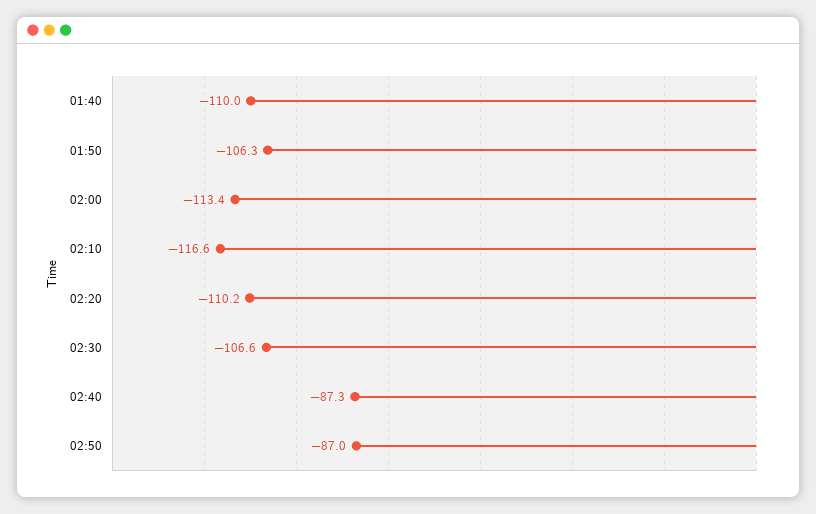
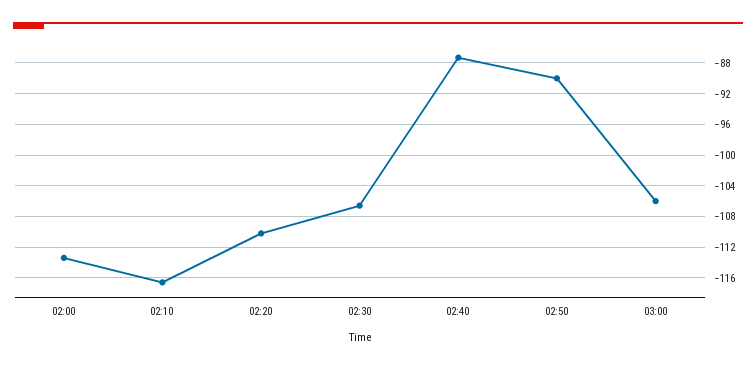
01:40: -110 -> none
01:50: -106.3 -> none
02:50: -87 -> -90
03:00: none -> -106

